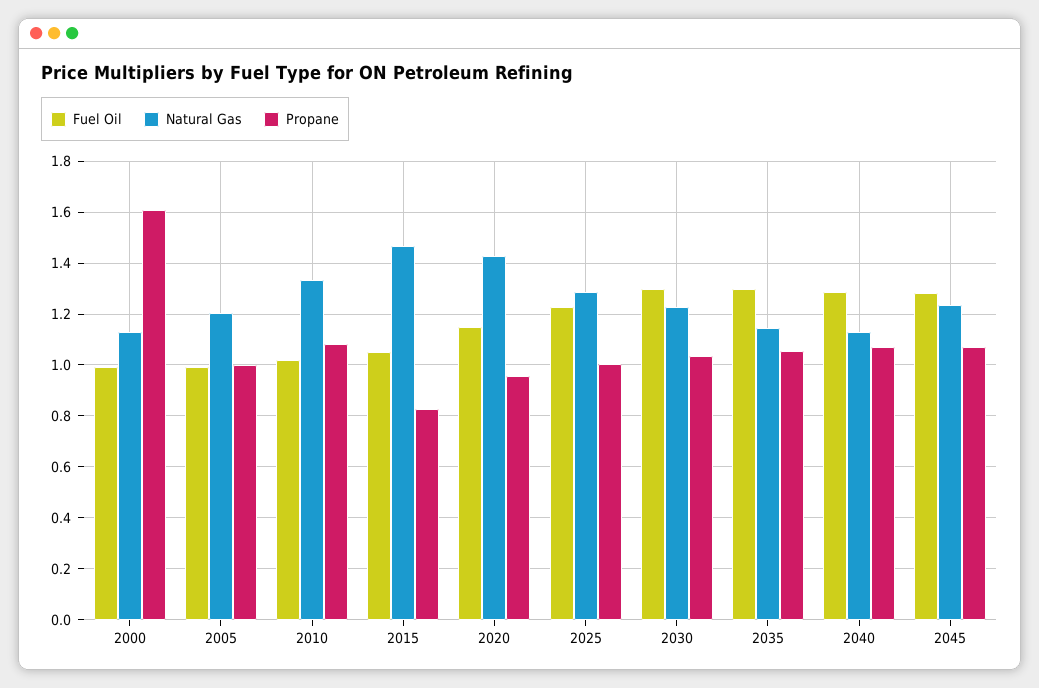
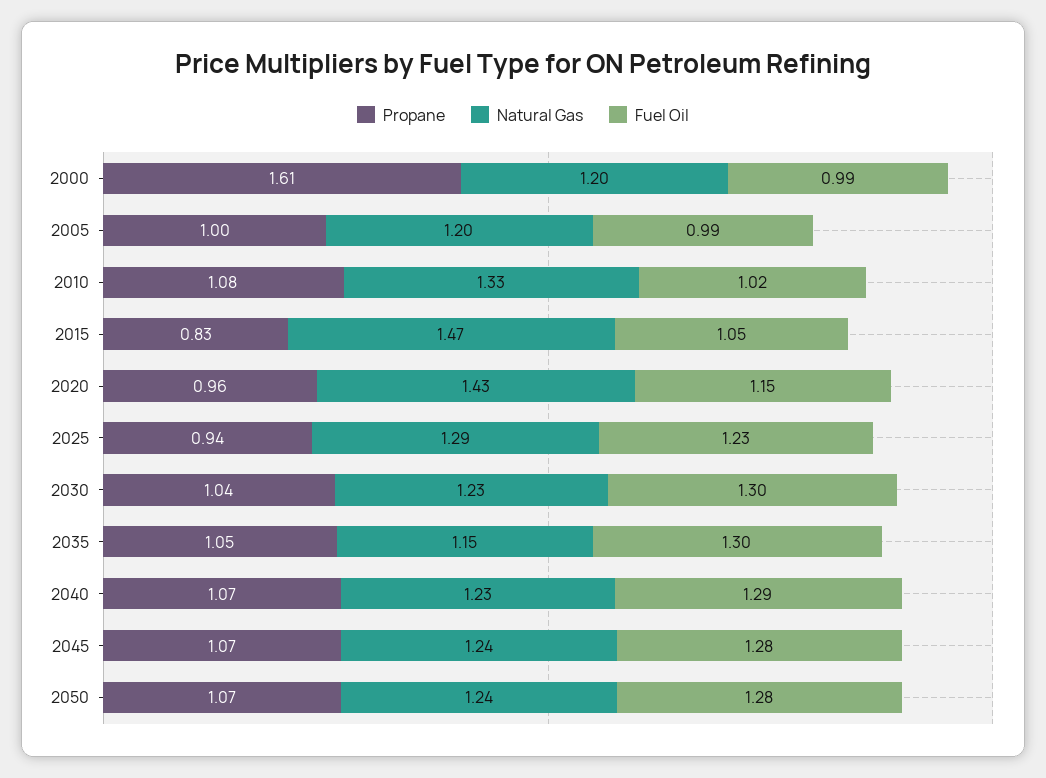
Natural Gas, 2000: 1.125 -> 1.2
Propane, 2025: 1 -> 0.94
Natural Gas, 2040: 1.125 -> 1.23
Propane, 2050: none -> 1.07
Natural Gas, 2050: none -> 1.24
Fuel Oil, 2050: none -> 1.28

